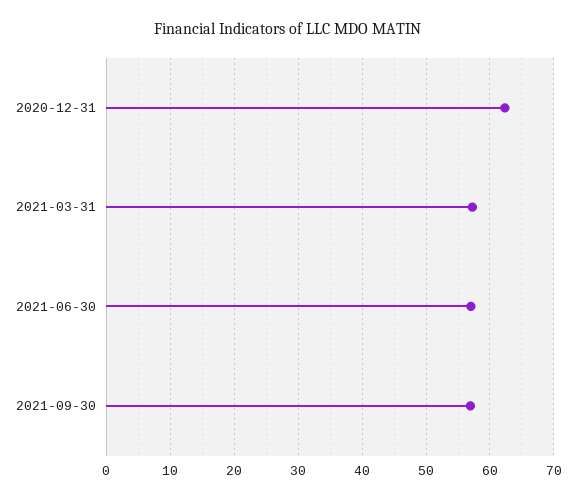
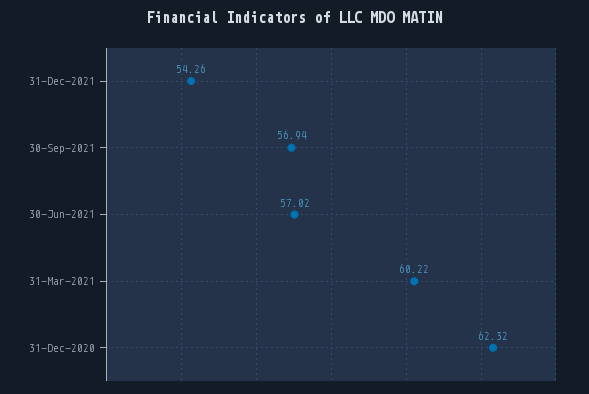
2021-03-31: 57 -> 60.22
31-Dec-2021: none -> 54.26

